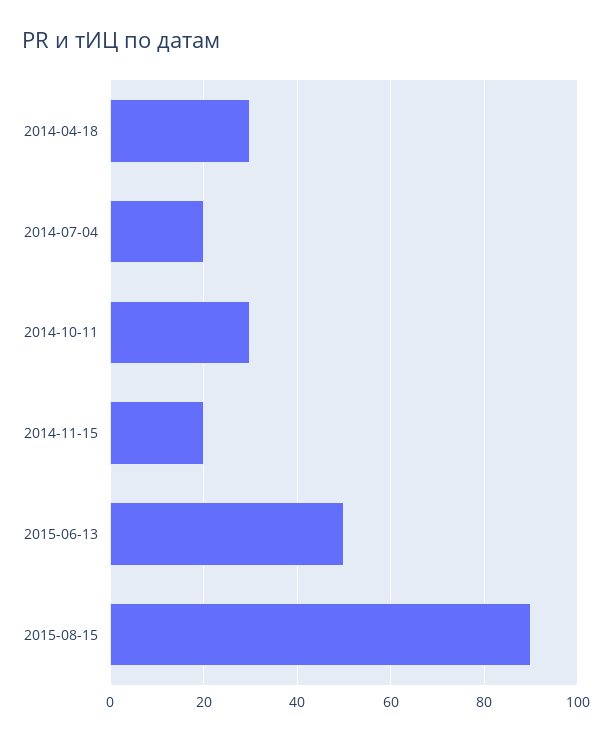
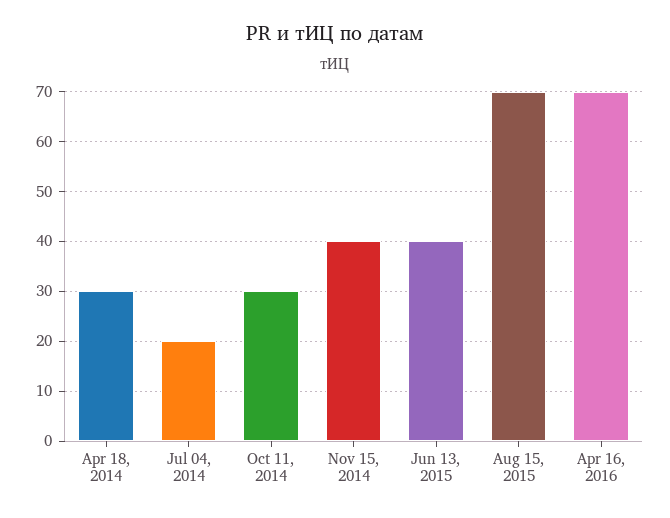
2014-11-15: 20 -> 40
2015-06-13: 50 -> 40
2015-08-15: 90 -> 70
Apr 16, 2016: none -> 70

